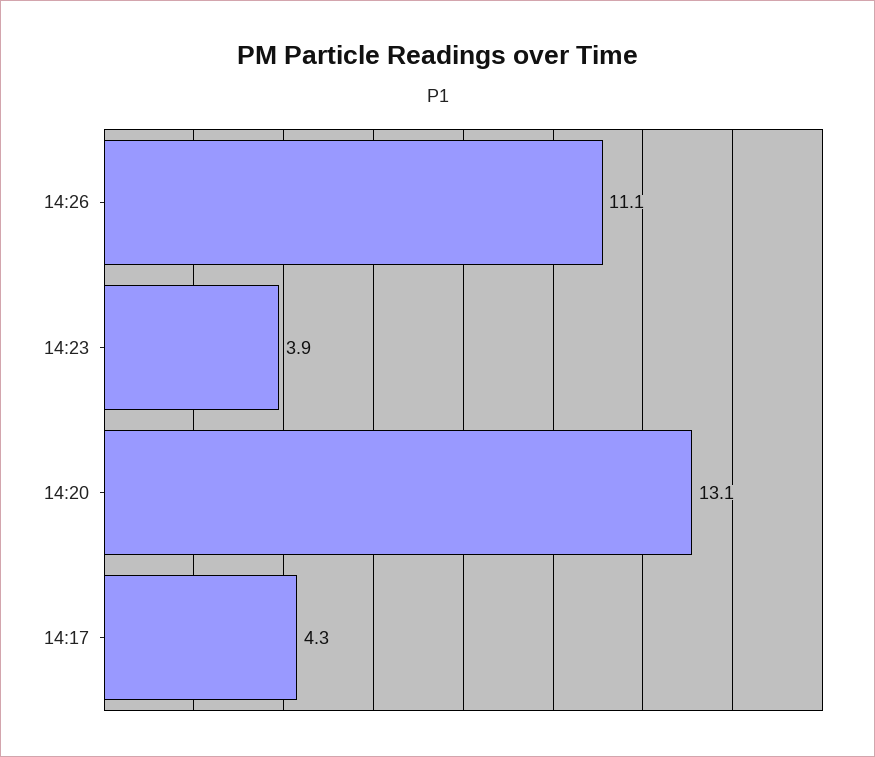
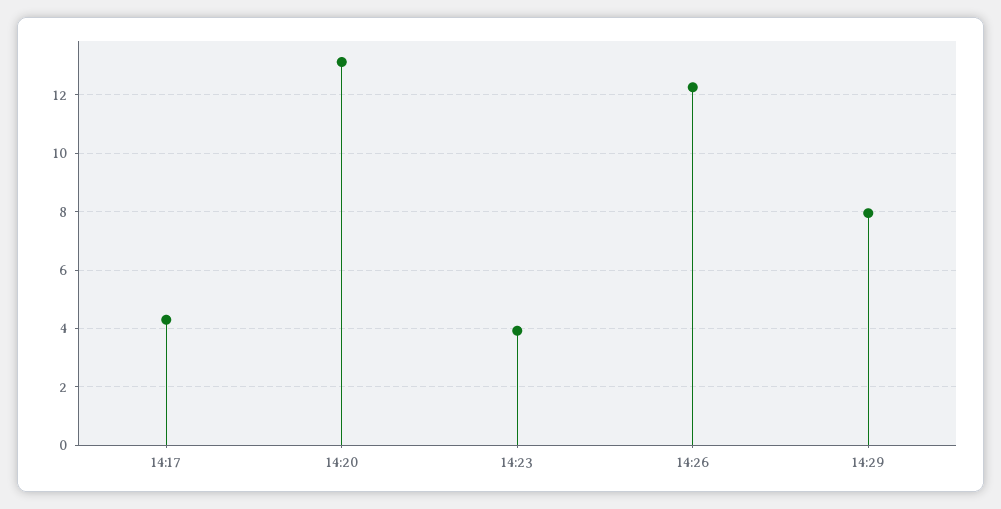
14:26: 11.1 -> 12.25
14:29: none -> 8

